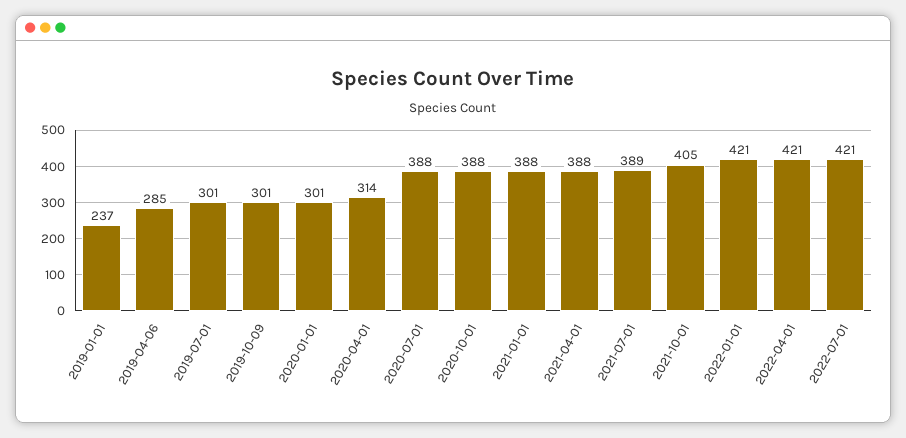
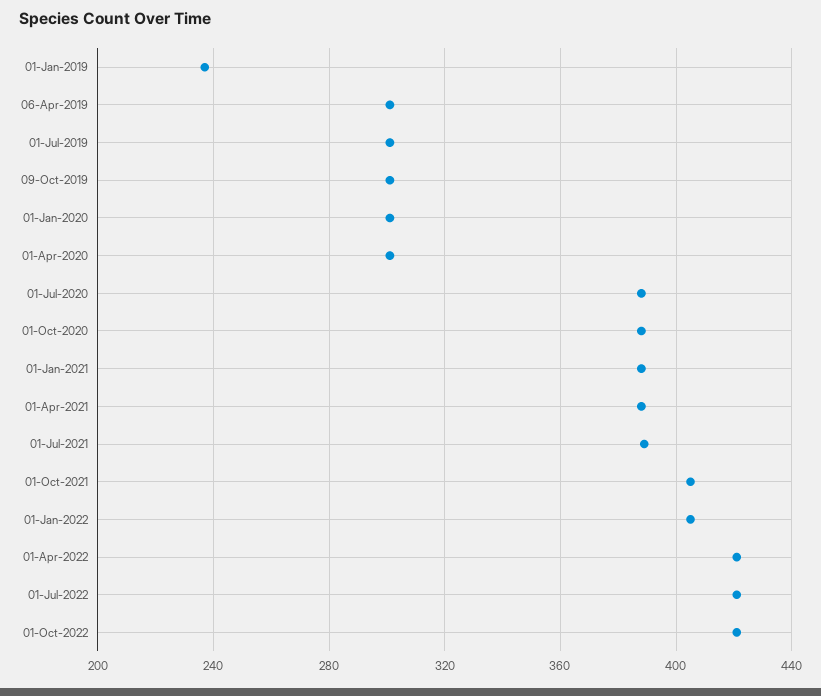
2019-04-06: 285 -> 300
2020-04-01: 314 -> 300
2022-01-01: 421 -> 405
01-Oct-2022: none -> 420

